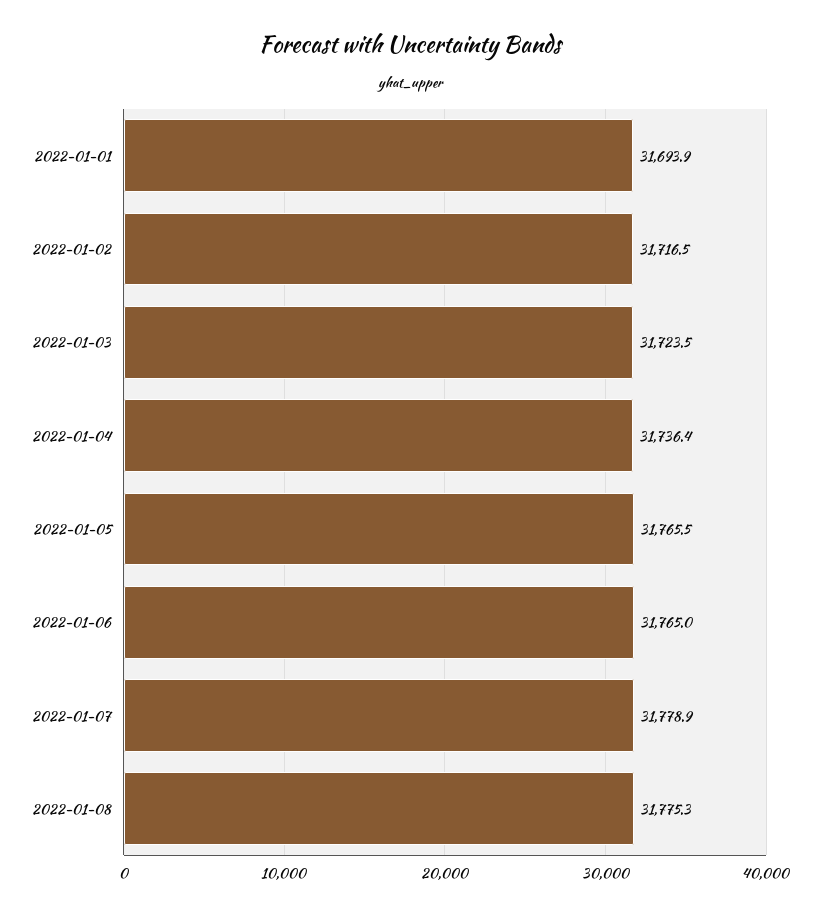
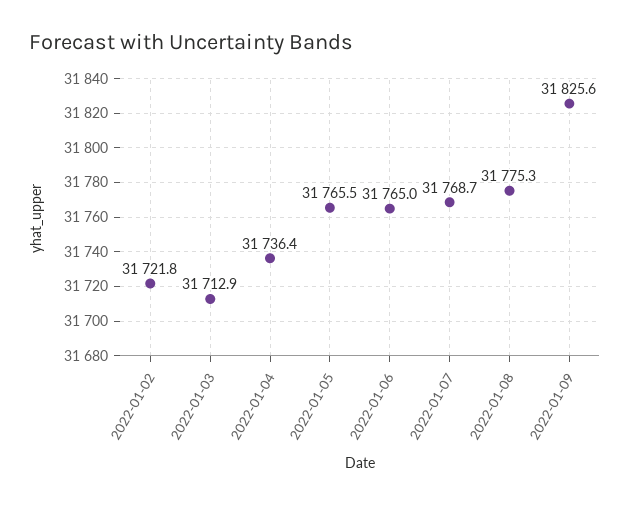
2022-01-01: 31693.9 -> none
2022-01-02: 31716.5 -> 31721.8
2022-01-03: 31723.5 -> 31712.9
2022-01-07: 31778.9 -> 31768.7
2022-01-09: none -> 31825.6

